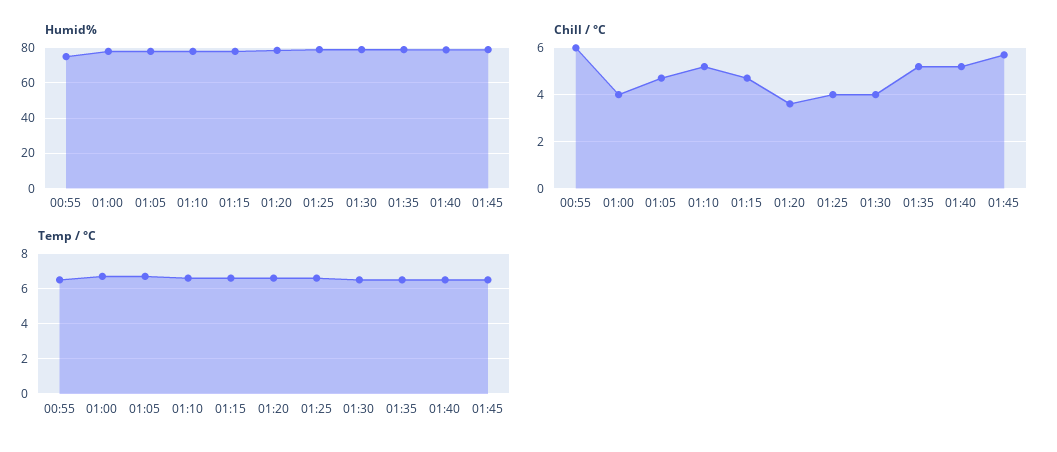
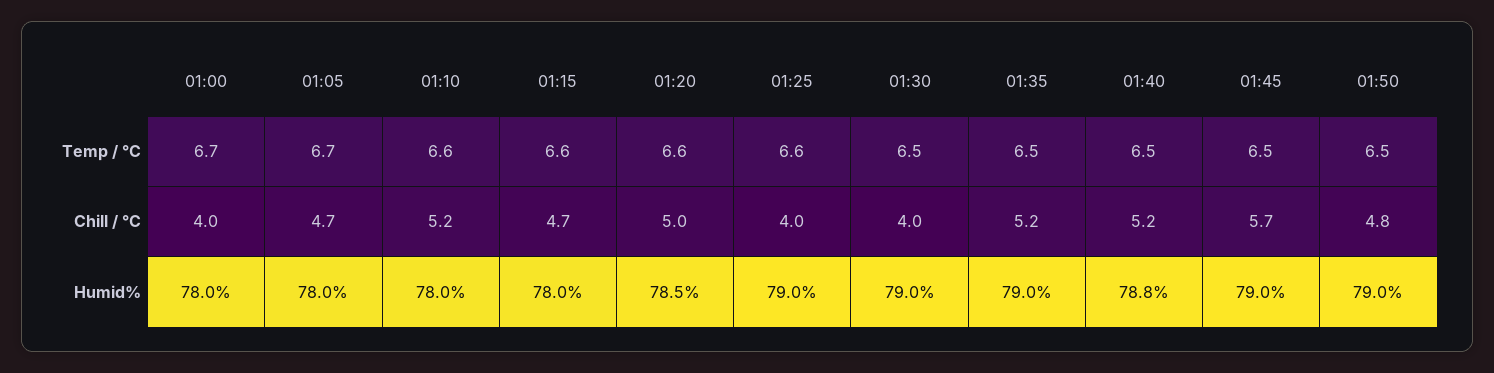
Humid%, 00:55: 75 -> none
Chill / °C, 00:55: 6 -> none
Chill / °C, 01:20: 3.5 -> 5
Temp / °C, 00:55: 6.5 -> none
Temp / °C, 01:50: none -> 6.5
Chill / °C, 01:50: none -> 4.8
Humid%, 01:50: none -> 79

